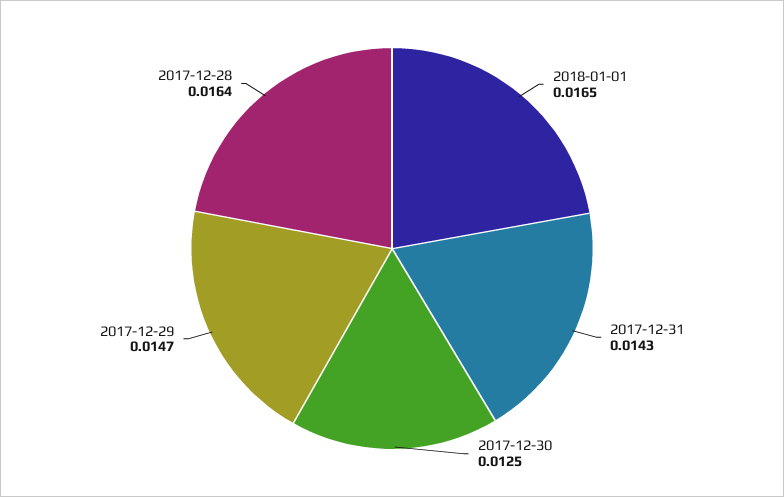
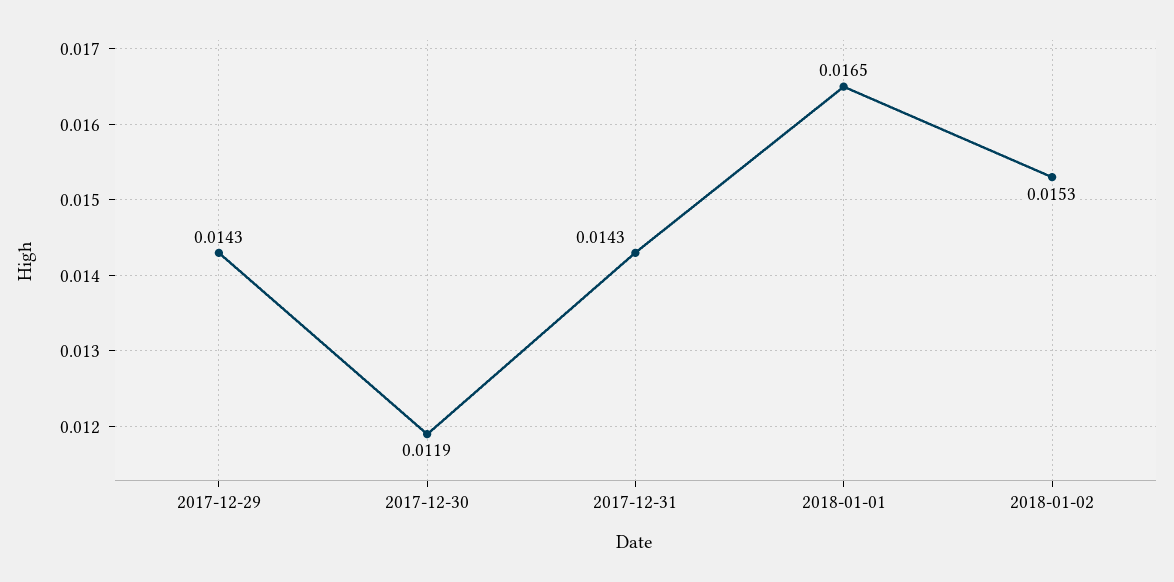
2017-12-30: 0.0125 -> 0.0119
2017-12-29: 0.0147 -> 0.0143
2017-12-28: 0.0164 -> none
2018-01-02: none -> 0.0153

